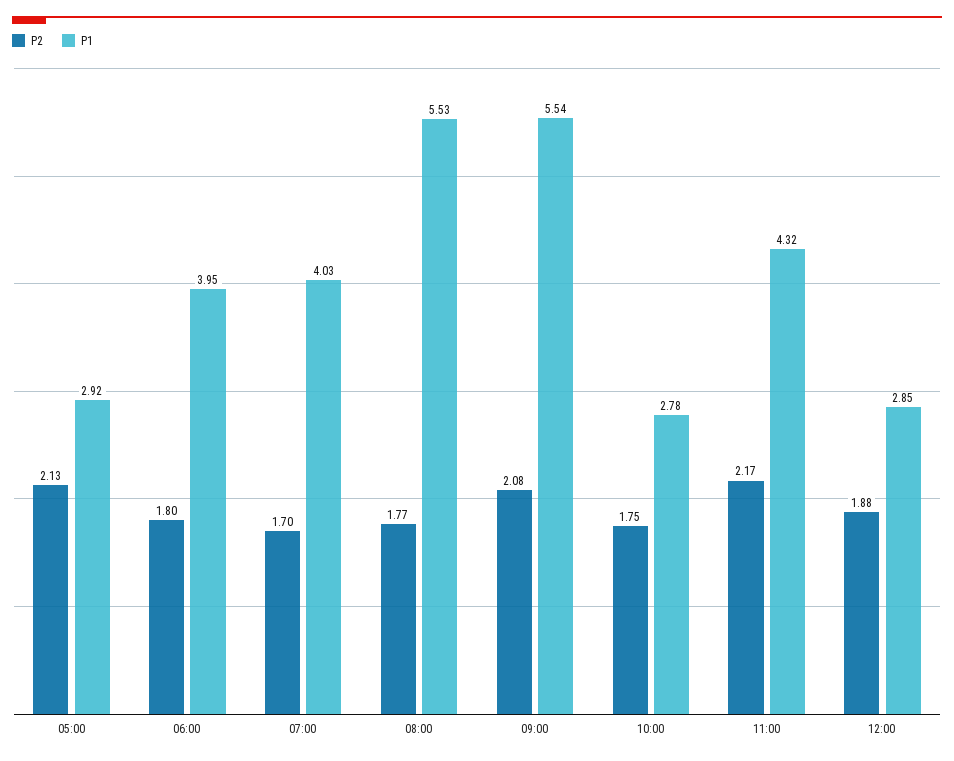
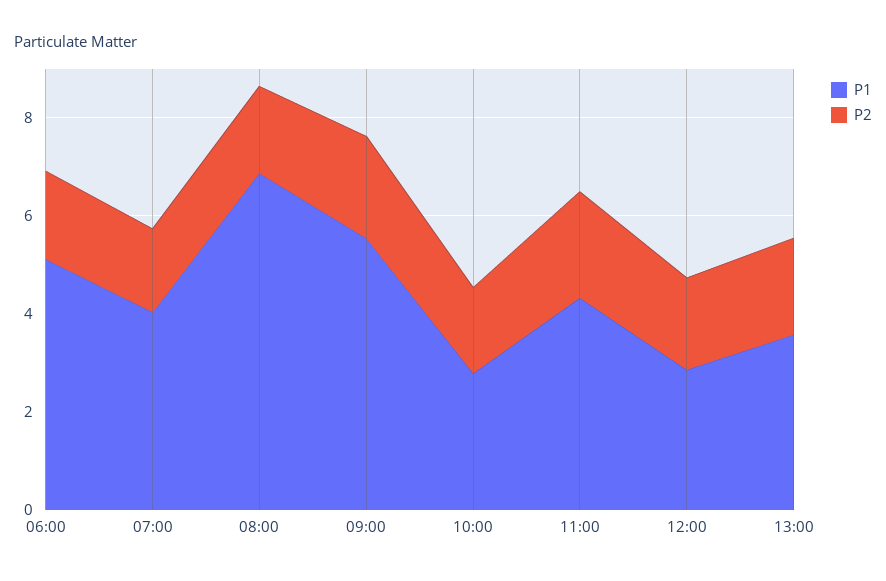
P2, 05:00: 2.13 -> none
P1, 05:00: 2.92 -> none
P1, 06:00: 3.95 -> 5
P1, 08:00: 5.53 -> 7
P1, 13:00: none -> 3.5
P2, 13:00: none -> 2

